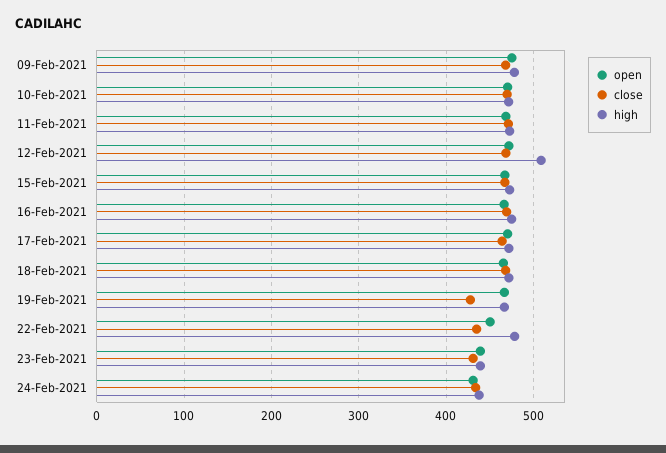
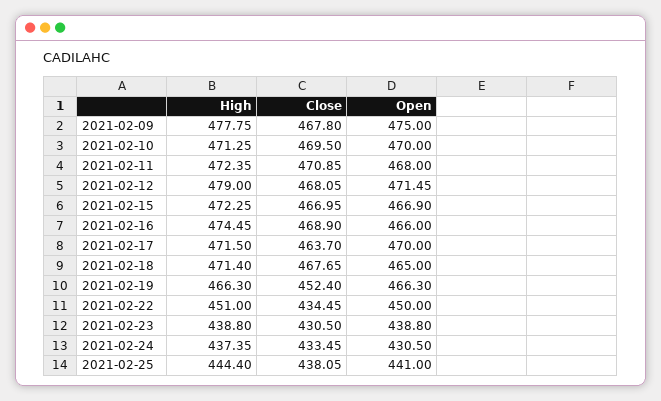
high, 12-Feb-2021: 510 -> 479
close, 19-Feb-2021: 430 -> 452.4
high, 22-Feb-2021: 480 -> 451
high, 2021-02-25: none -> 444.4
close, 2021-02-25: none -> 438.05
open, 2021-02-25: none -> 441

